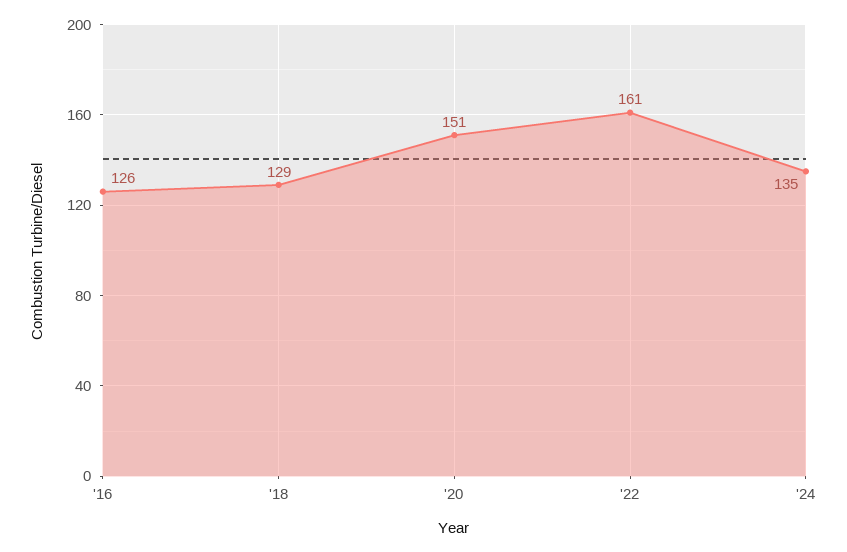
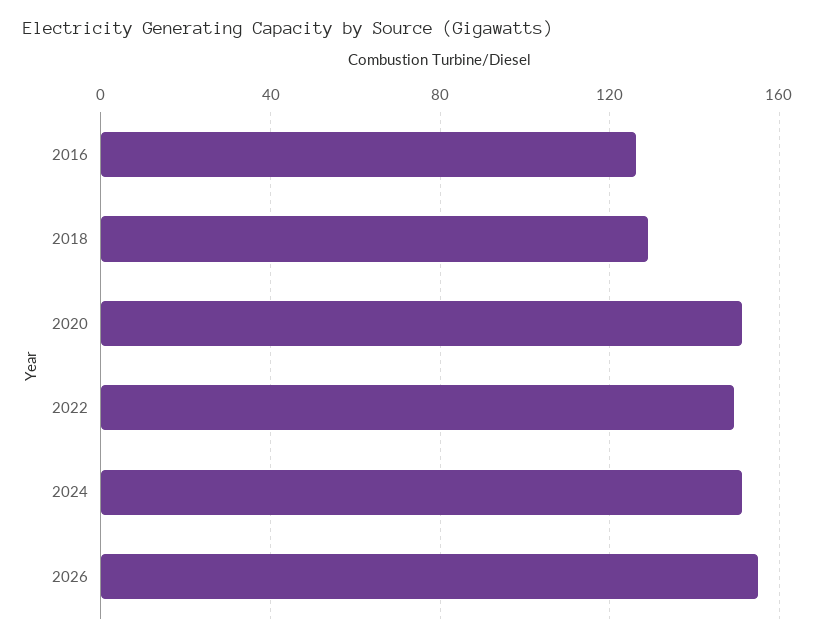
'22: 161 -> 150
'24: 135 -> 150
2026: none -> 155

